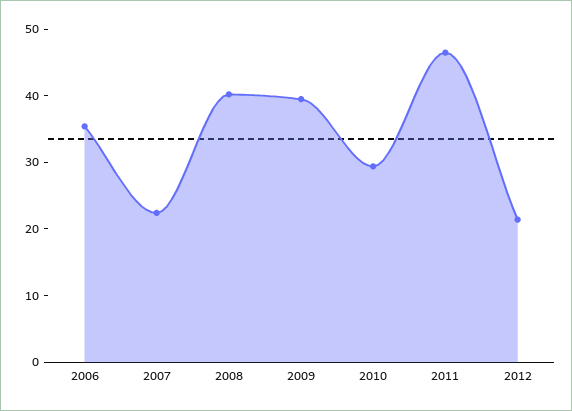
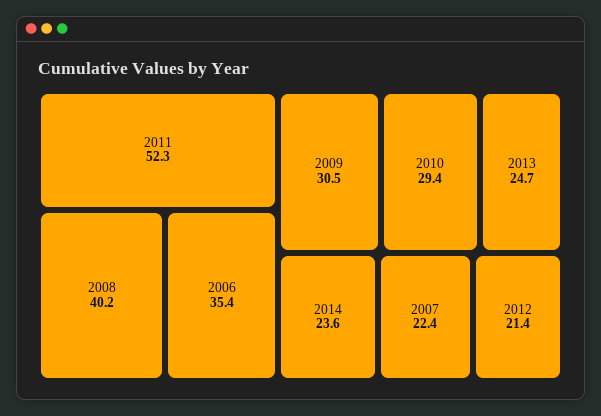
2009: 40 -> 30.5
2011: 46 -> 52.3
2013: none -> 24.7
2014: none -> 23.6

